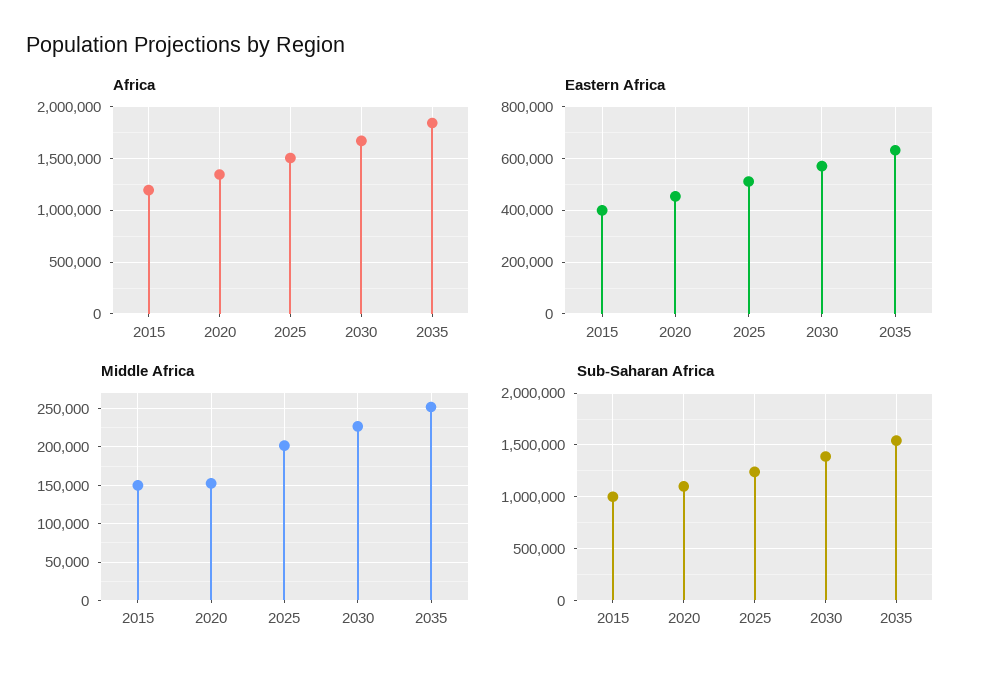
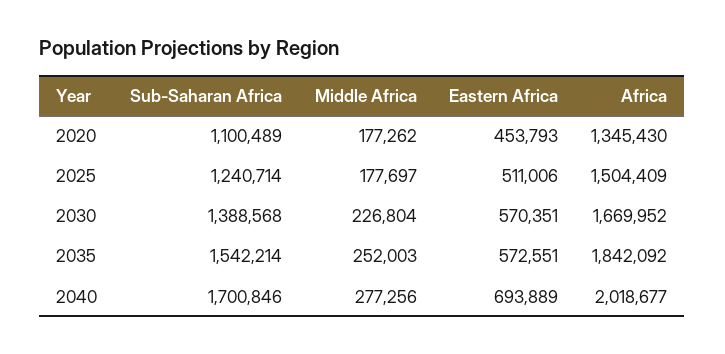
Africa, 2015: 1200000 -> none
Eastern Africa, 2015: 400000 -> none
Eastern Africa, 2035: 625000 -> 572551
Middle Africa, 2015: 150000 -> none
Middle Africa, 2020: 150000 -> 177262
Middle Africa, 2025: 200000 -> 177697
Sub-Saharan Africa, 2015: 1000000 -> none
Sub-Saharan Africa, 2040: none -> 1700846
Middle Africa, 2040: none -> 277256
Eastern Africa, 2040: none -> 693889
Africa, 2040: none -> 2018677

